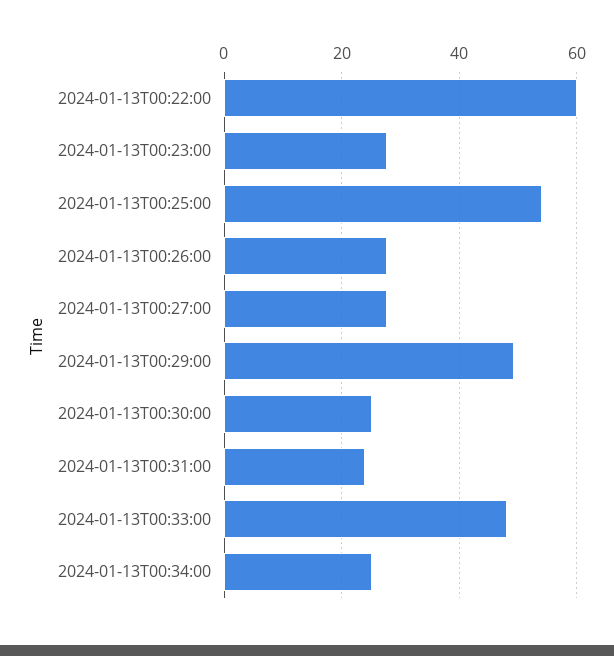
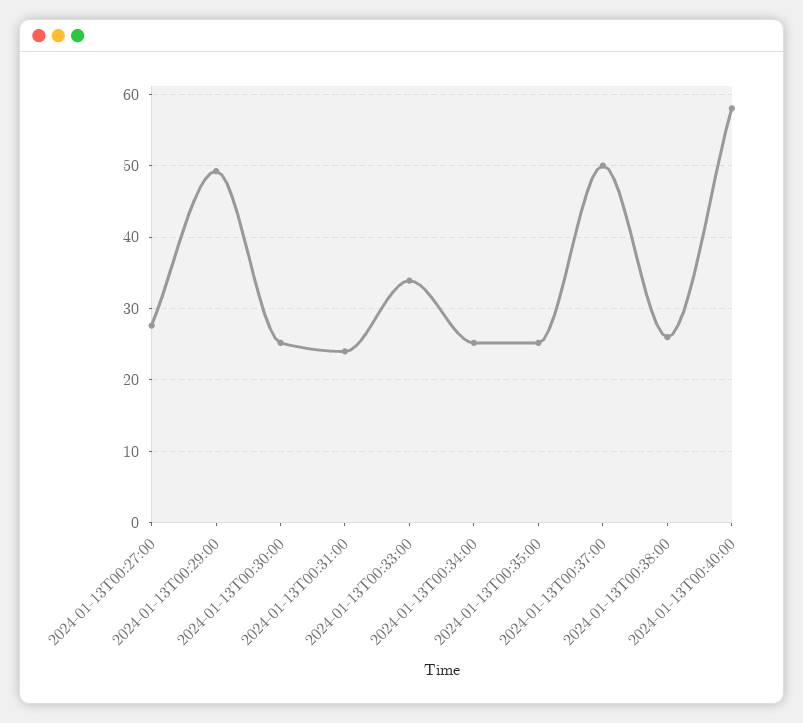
2024-01-13T00:22:00: 60 -> none
2024-01-13T00:23:00: 28 -> none
2024-01-13T00:25:00: 54 -> none
2024-01-13T00:26:00: 28 -> none
2024-01-13T00:33:00: 48 -> 34
2024-01-13T00:35:00: none -> 25
2024-01-13T00:37:00: none -> 50
2024-01-13T00:38:00: none -> 26
2024-01-13T00:40:00: none -> 58

